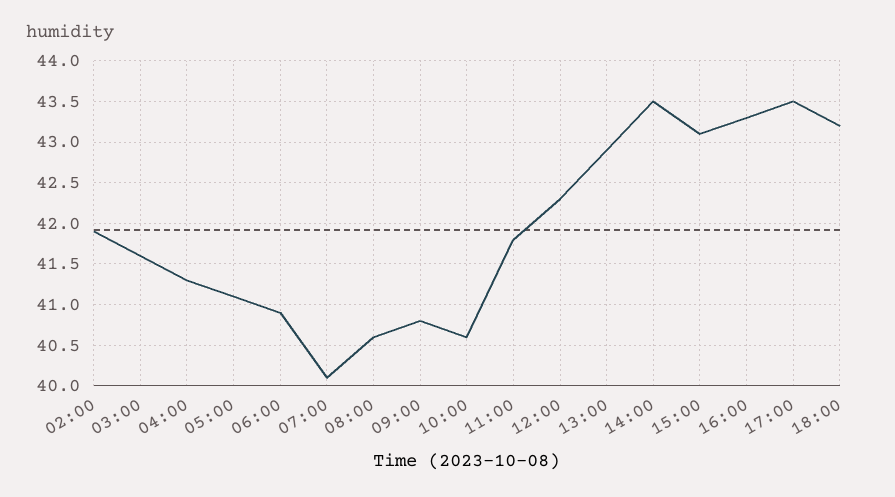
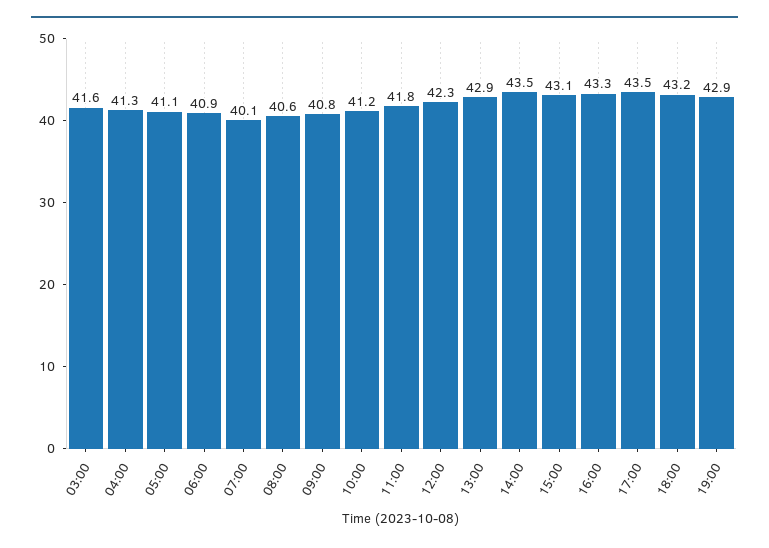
02:00: 41.9 -> none
10:00: 40.6 -> 41.2
19:00: none -> 42.9

